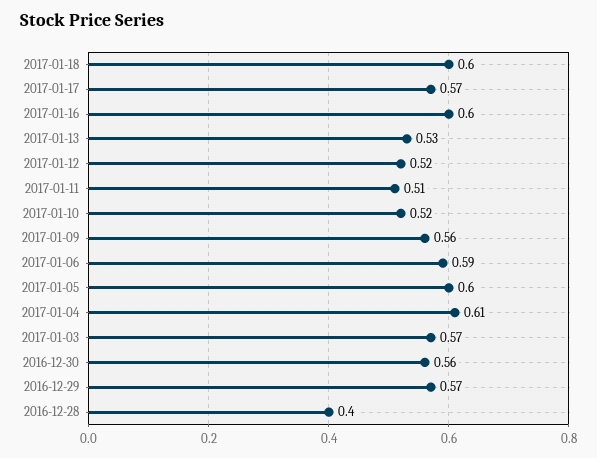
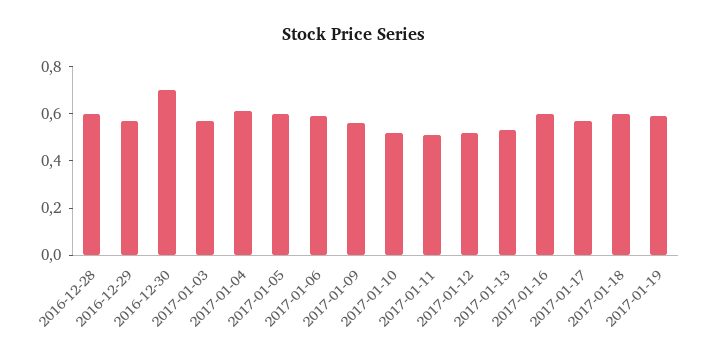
2016-12-30: 0.56 -> 0.7
2016-12-28: 0.4 -> 0.6
2017-01-19: none -> 0.6

